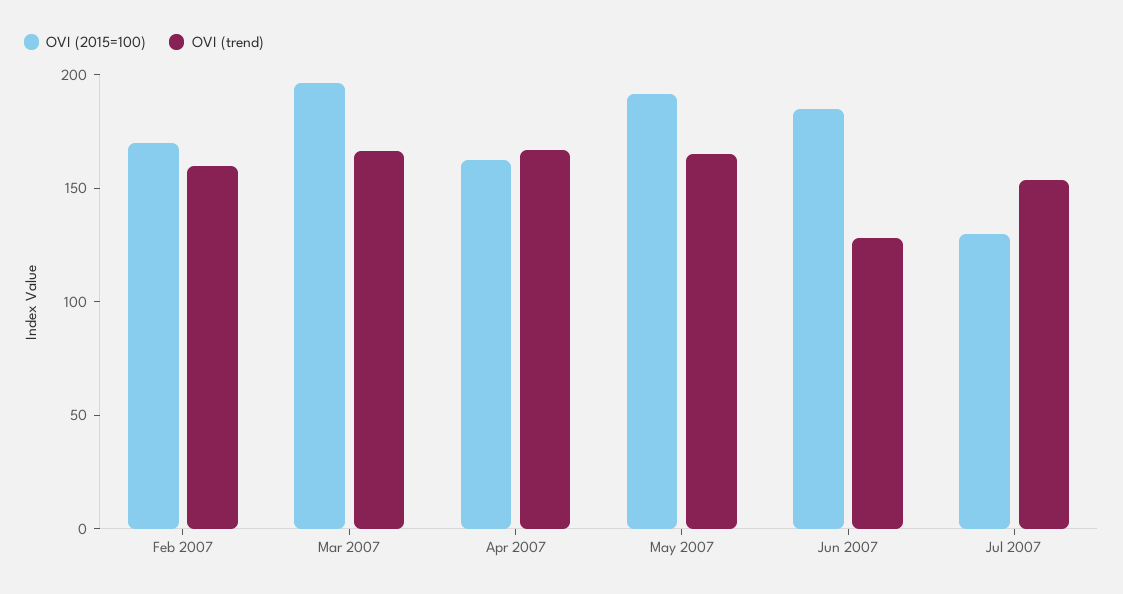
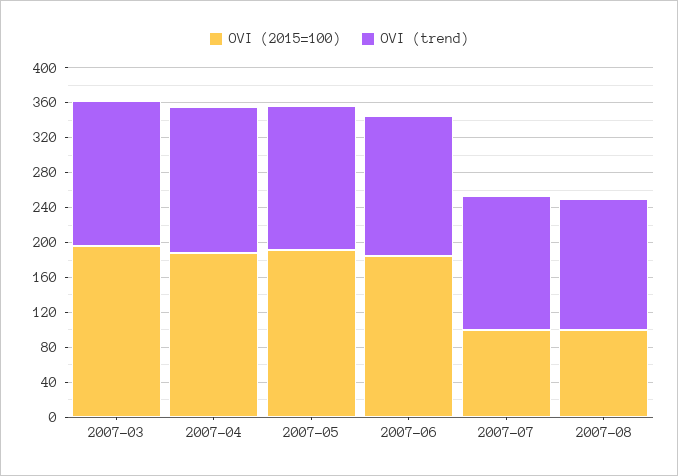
OVI (2015=100), Feb 2007: 170 -> none
OVI (trend), Feb 2007: 160 -> none
OVI (2015=100), Apr 2007: 160 -> 190
OVI (trend), Jun 2007: 130 -> 160
OVI (2015=100), Jul 2007: 130 -> 100
OVI (2015=100), 2007-08: none -> 100
OVI (trend), 2007-08: none -> 150

